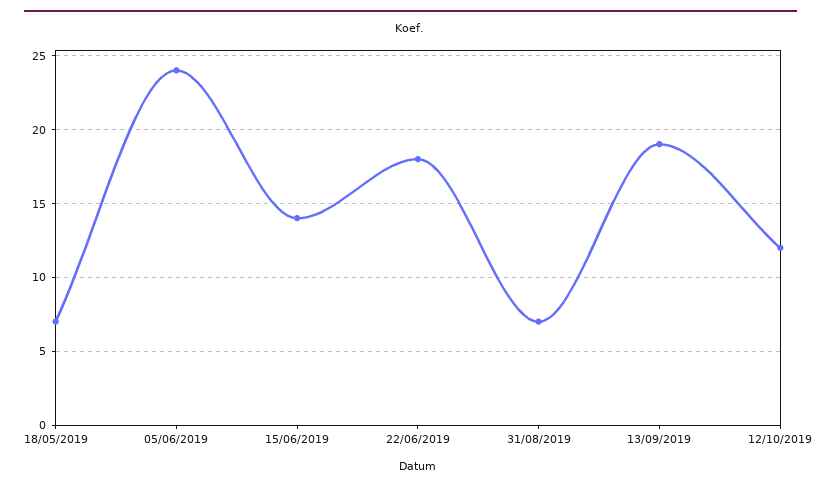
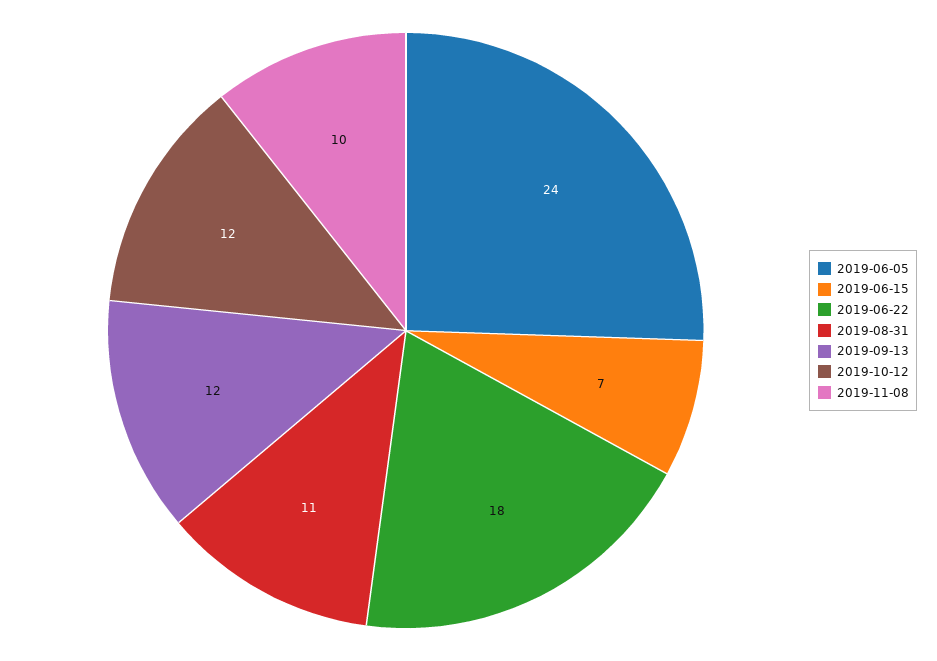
18/05/2019: 7 -> none
15/06/2019: 14 -> 7
31/08/2019: 7 -> 11
13/09/2019: 19 -> 12
2019-11-08: none -> 10

